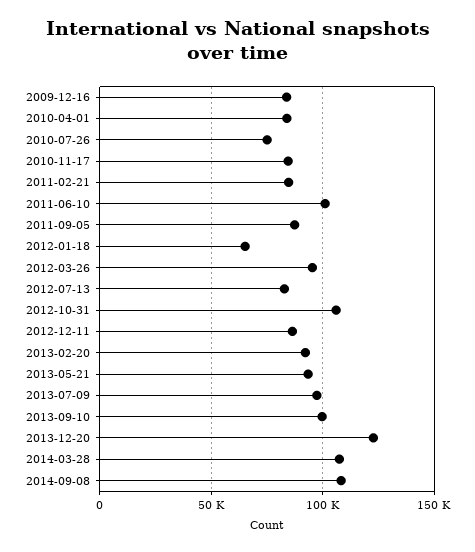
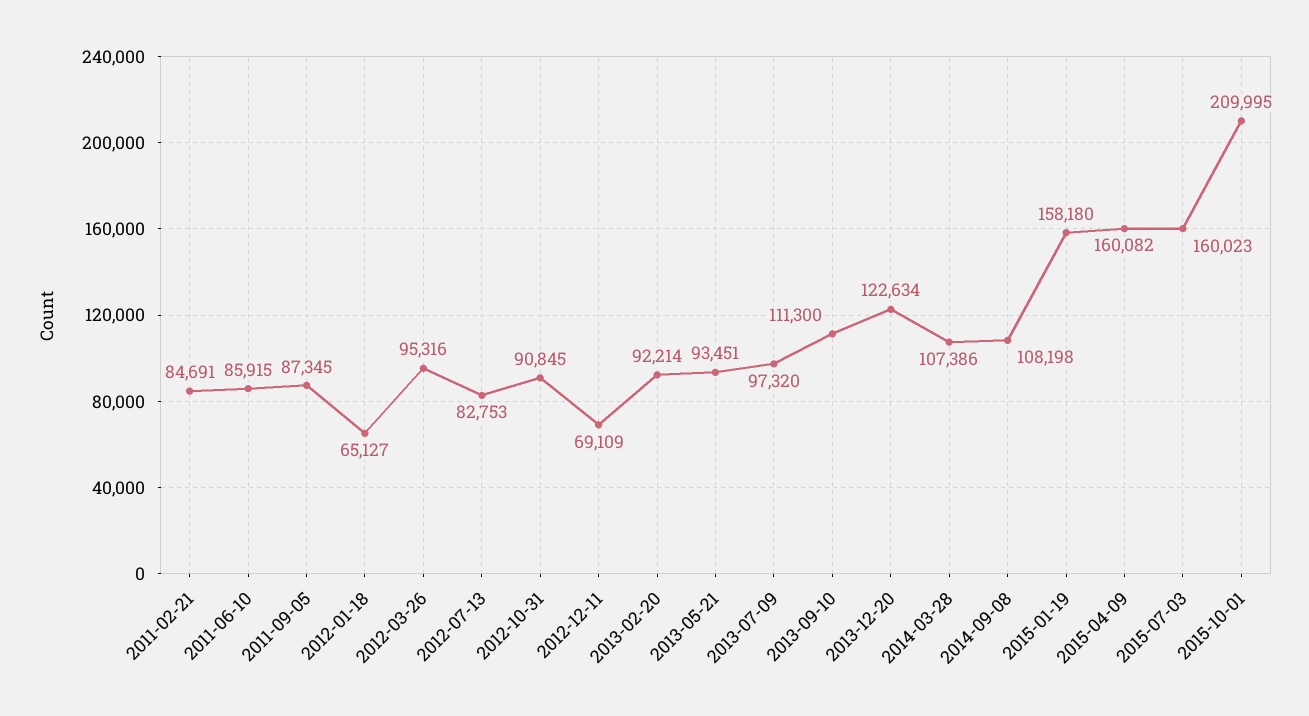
2009-12-16: 85000 -> none
2010-04-01: 85000 -> none
2010-07-26: 75000 -> none
2010-11-17: 85000 -> none
2011-06-10: 100000 -> 85915
2012-10-31: 105000 -> 90845
2012-12-11: 85000 -> 69109
2013-09-10: 100000 -> 111300
2015-01-19: none -> 158180
2015-04-09: none -> 160082
2015-07-03: none -> 160023
2015-10-01: none -> 209995

